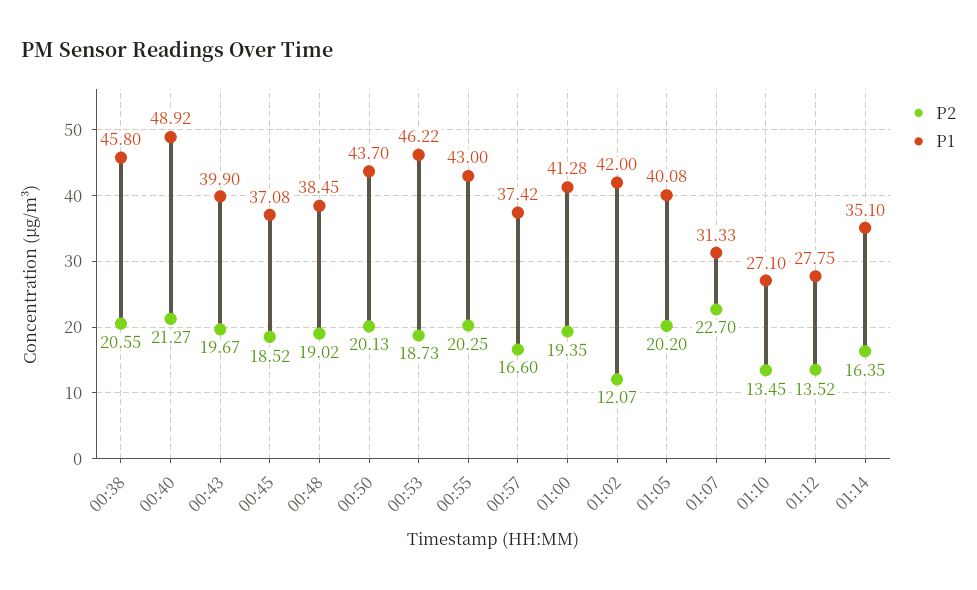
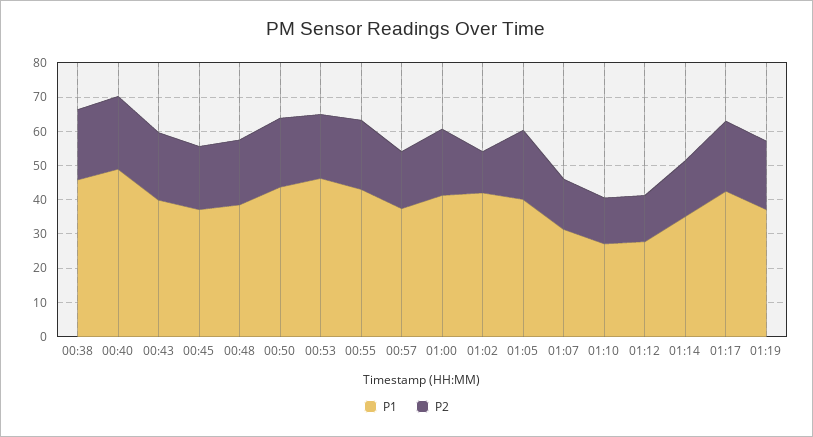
P2, 01:07: 22.7 -> 15
P1, 01:17: none -> 42.5
P2, 01:17: none -> 20
P1, 01:19: none -> 37.5
P2, 01:19: none -> 20

